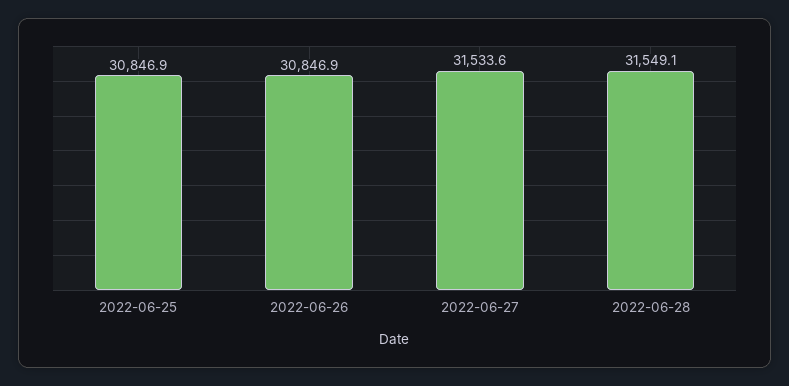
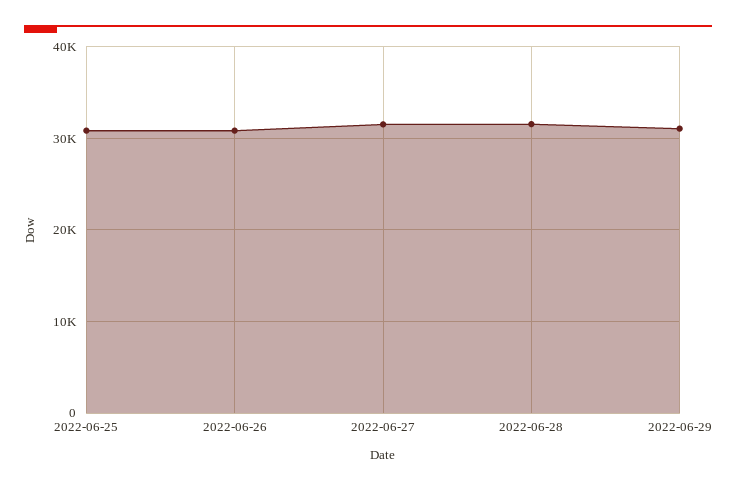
2022-06-29: none -> 31000

